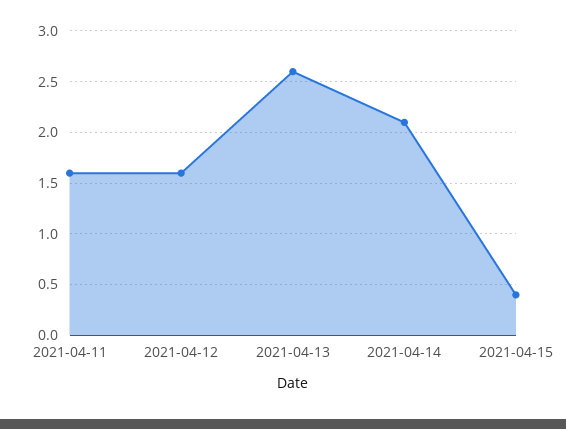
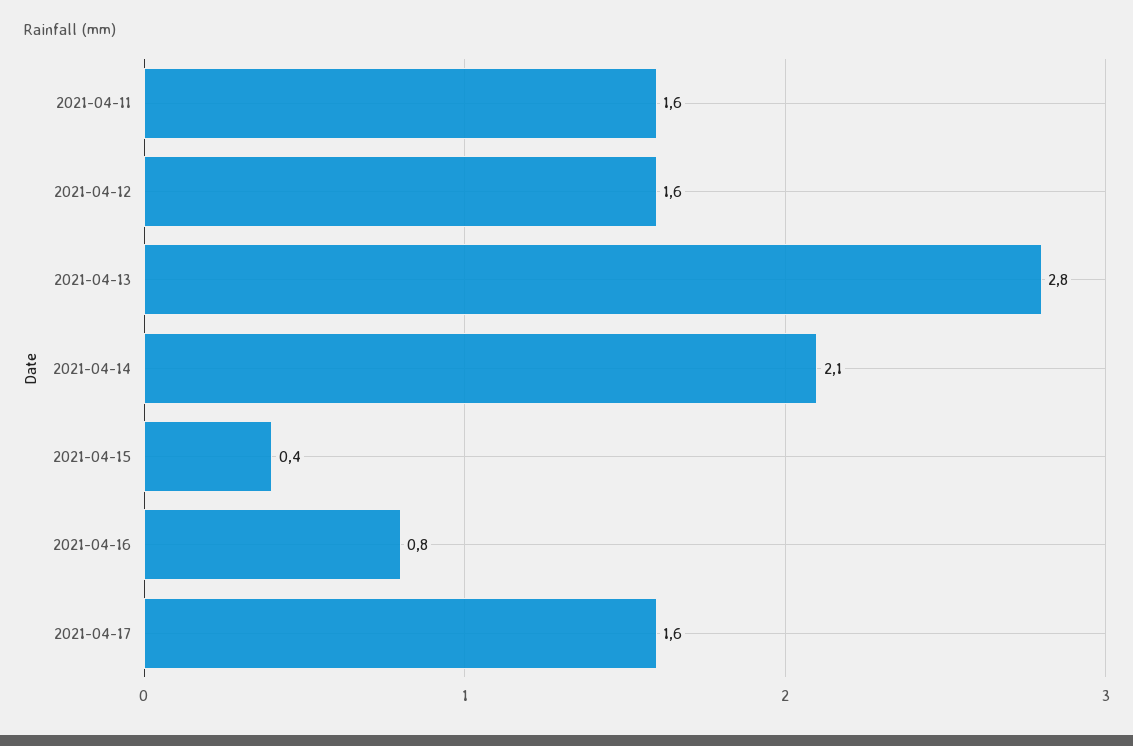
2021-04-13: 2.6 -> 2.8
2021-04-16: none -> 0.8
2021-04-17: none -> 1.6

